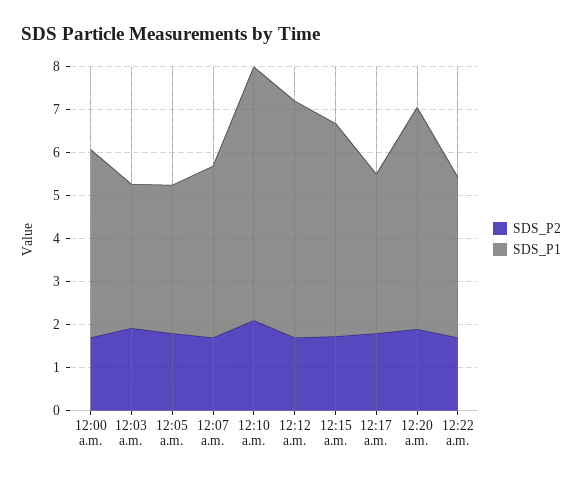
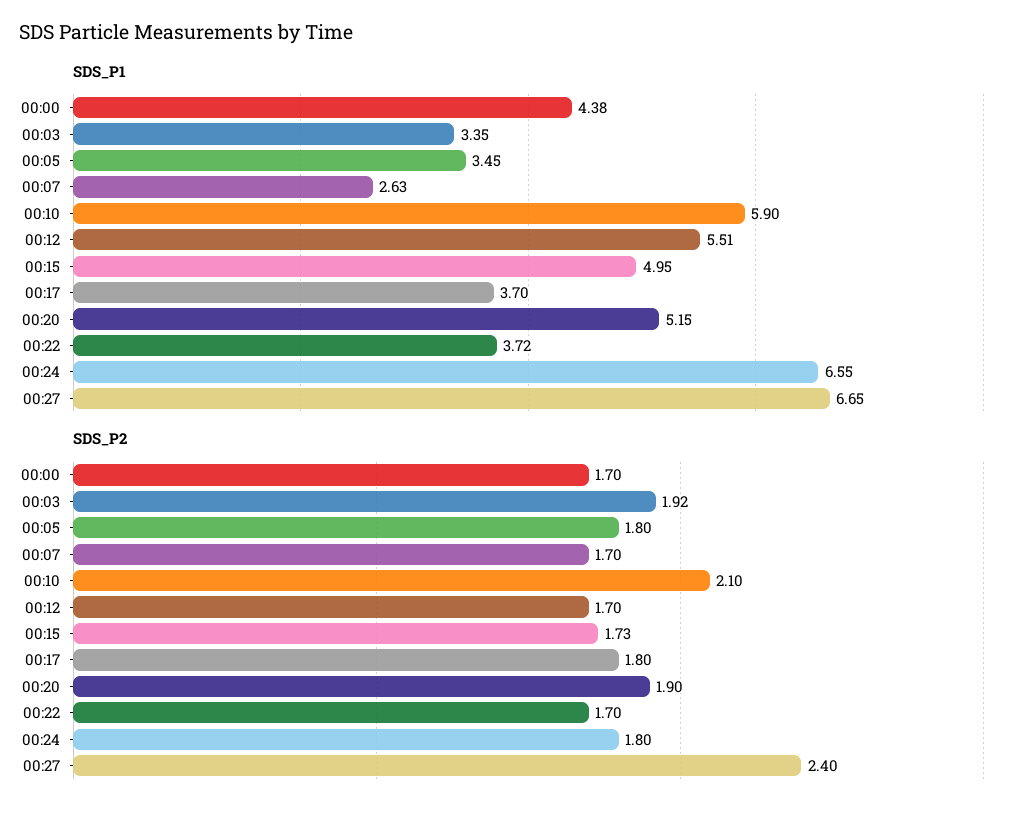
SDS_P1, 12:07 a.m.: 4 -> 2.63
SDS_P1, 00:24: none -> 6.55
SDS_P1, 00:27: none -> 6.65
SDS_P2, 00:24: none -> 1.8
SDS_P2, 00:27: none -> 2.4

